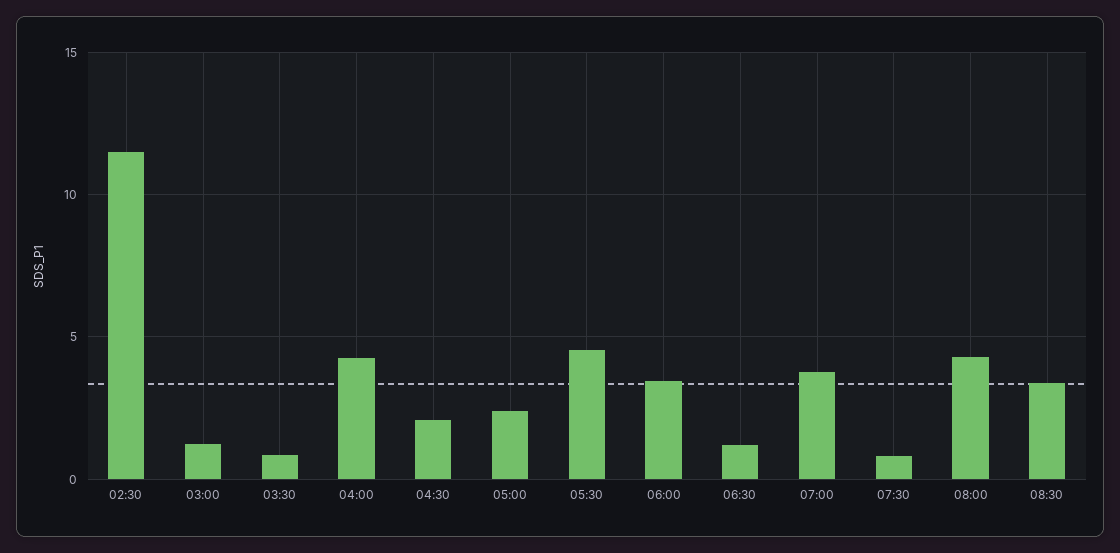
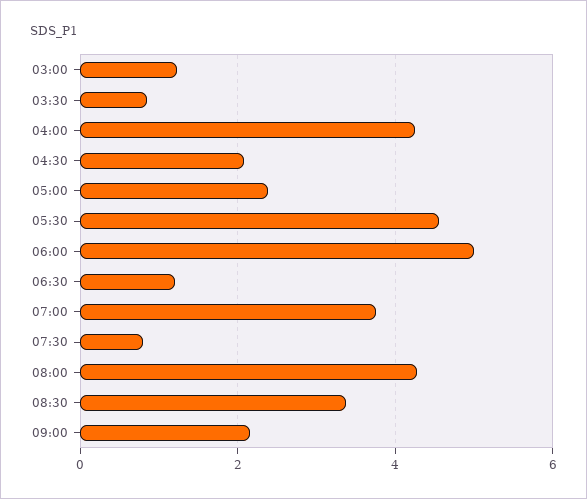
02:30: 11.5 -> none
06:00: 3.5 -> 5
09:00: none -> 2.2

